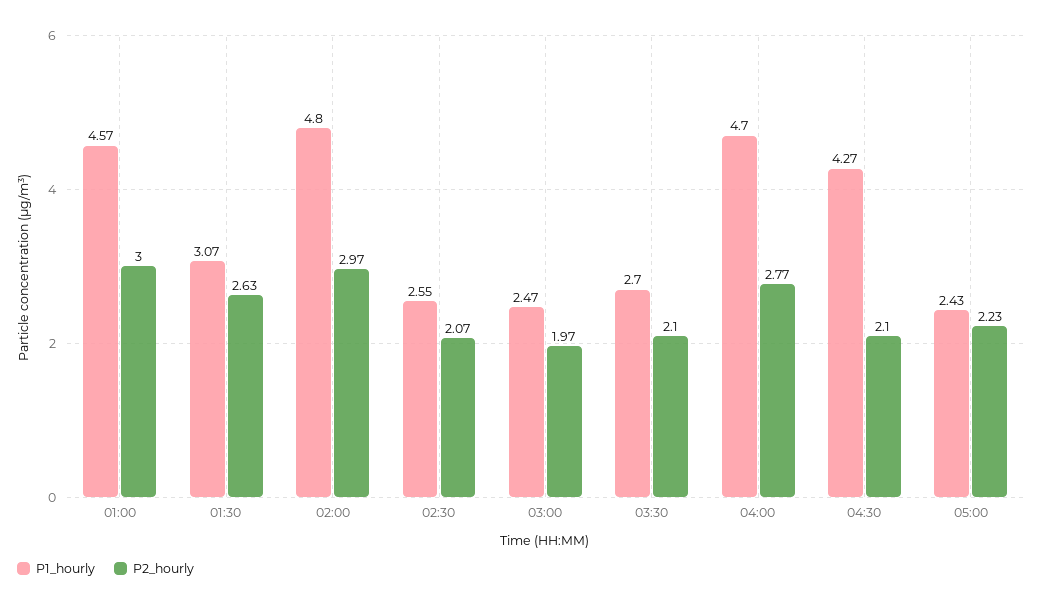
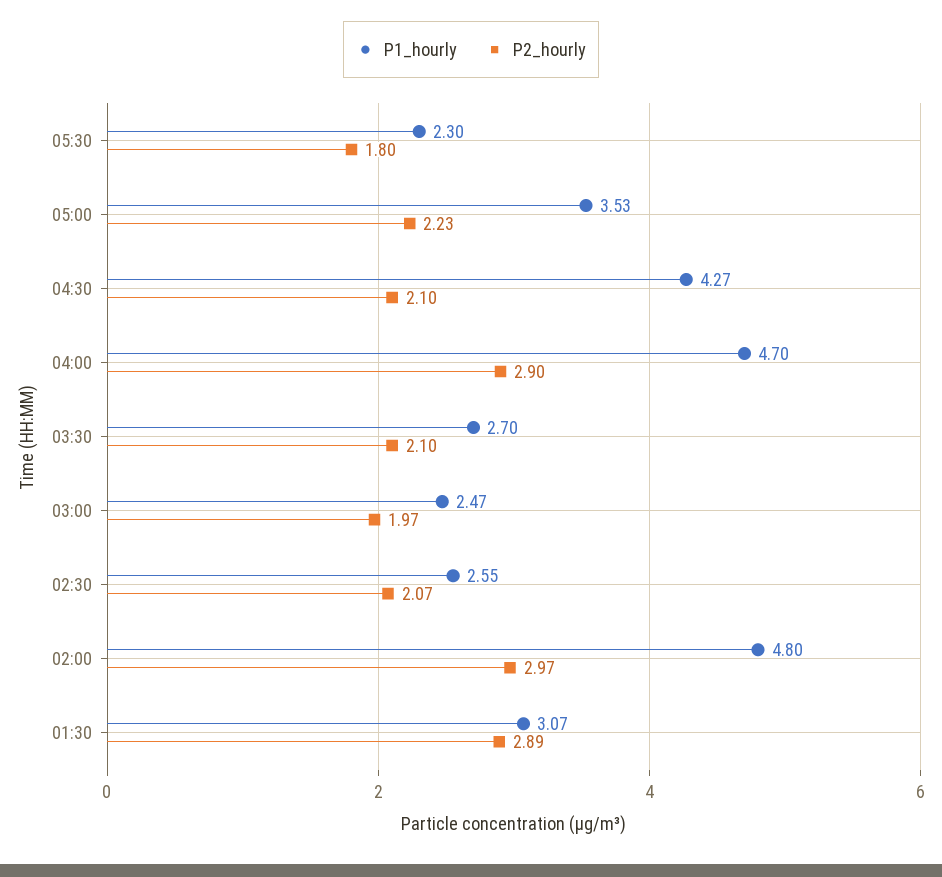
P1_hourly, 01:00: 4.57 -> none
P2_hourly, 01:00: 3 -> none
P2_hourly, 01:30: 2.63 -> 2.89
P2_hourly, 04:00: 2.77 -> 2.9
P1_hourly, 05:00: 2.43 -> 3.53
P1_hourly, 05:30: none -> 2.3
P2_hourly, 05:30: none -> 1.8

